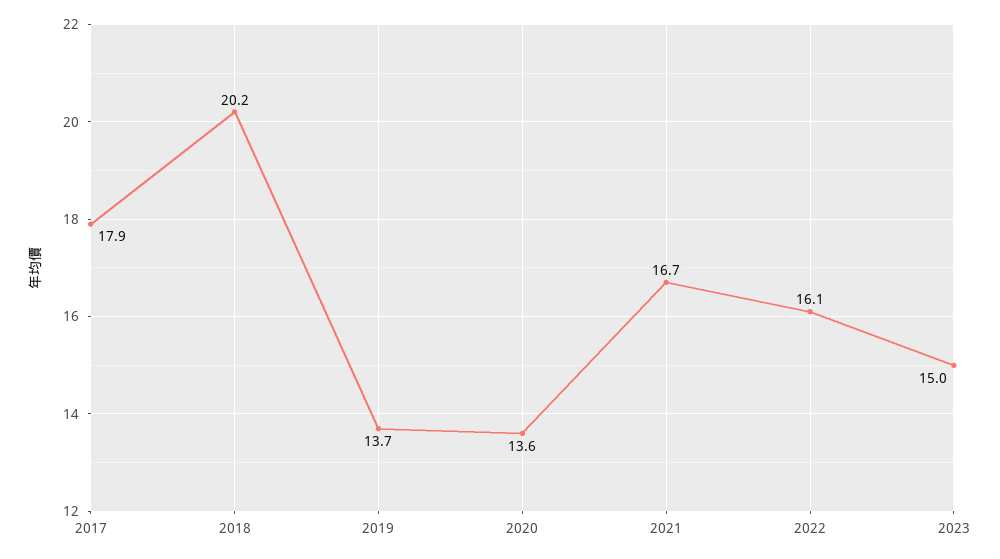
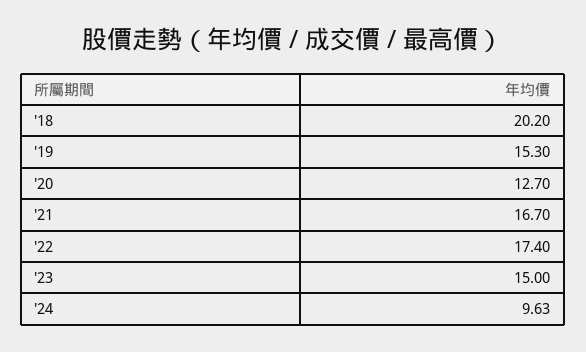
2017: 17.9 -> none
2019: 13.7 -> 15.3
2020: 13.6 -> 12.7
2022: 16.1 -> 17.4
'24: none -> 9.63

